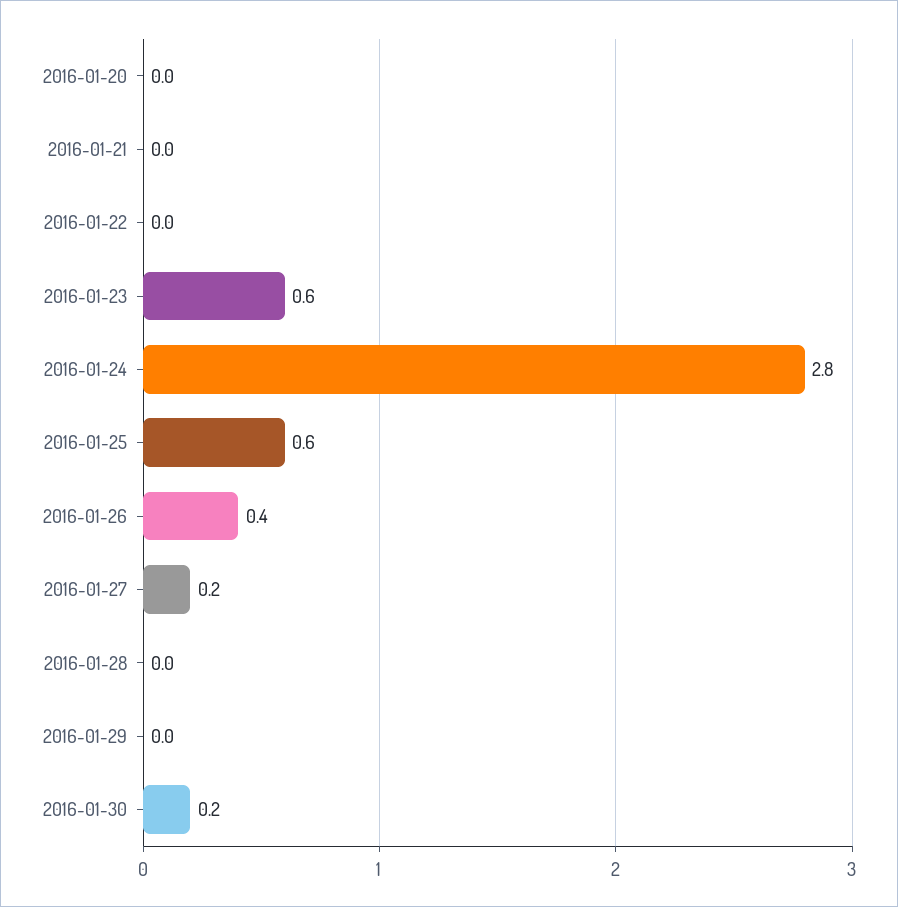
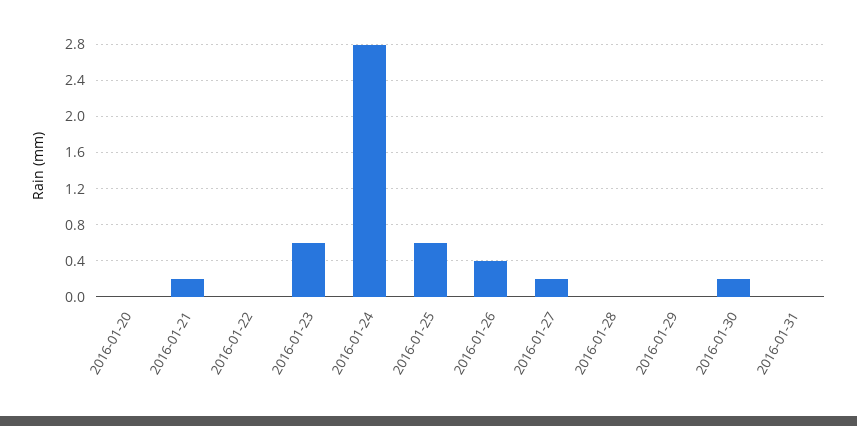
2016-01-21: 0 -> 0.2
2016-01-31: none -> 0

